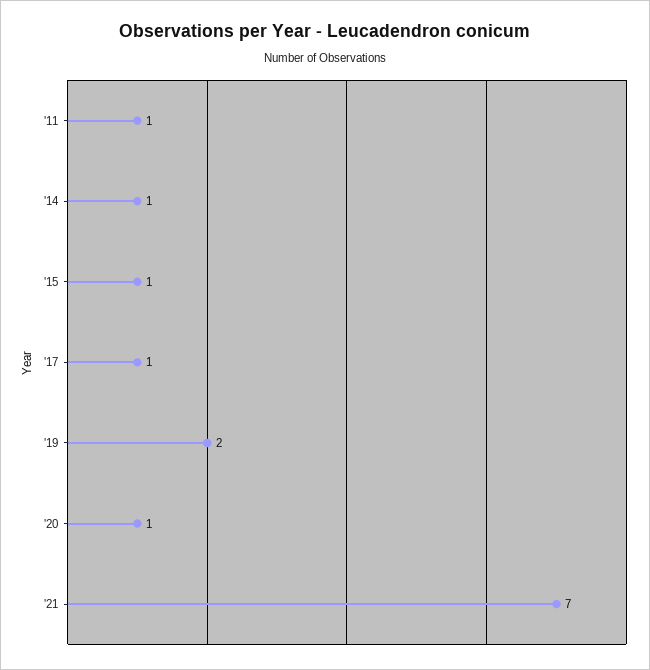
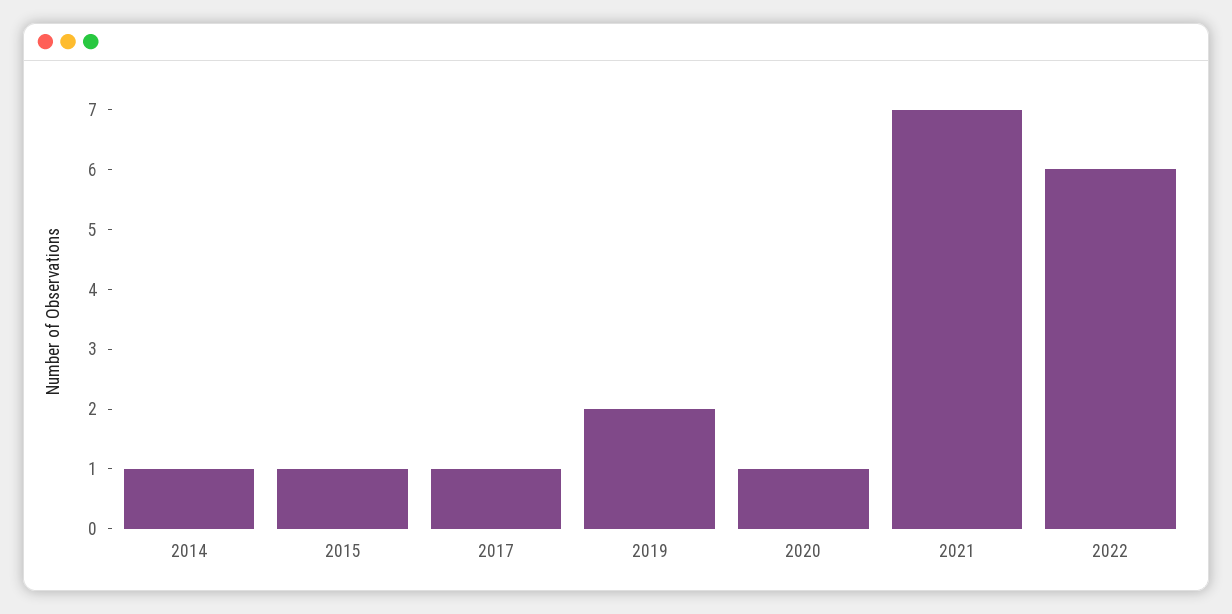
'11: 1 -> none
2022: none -> 6

